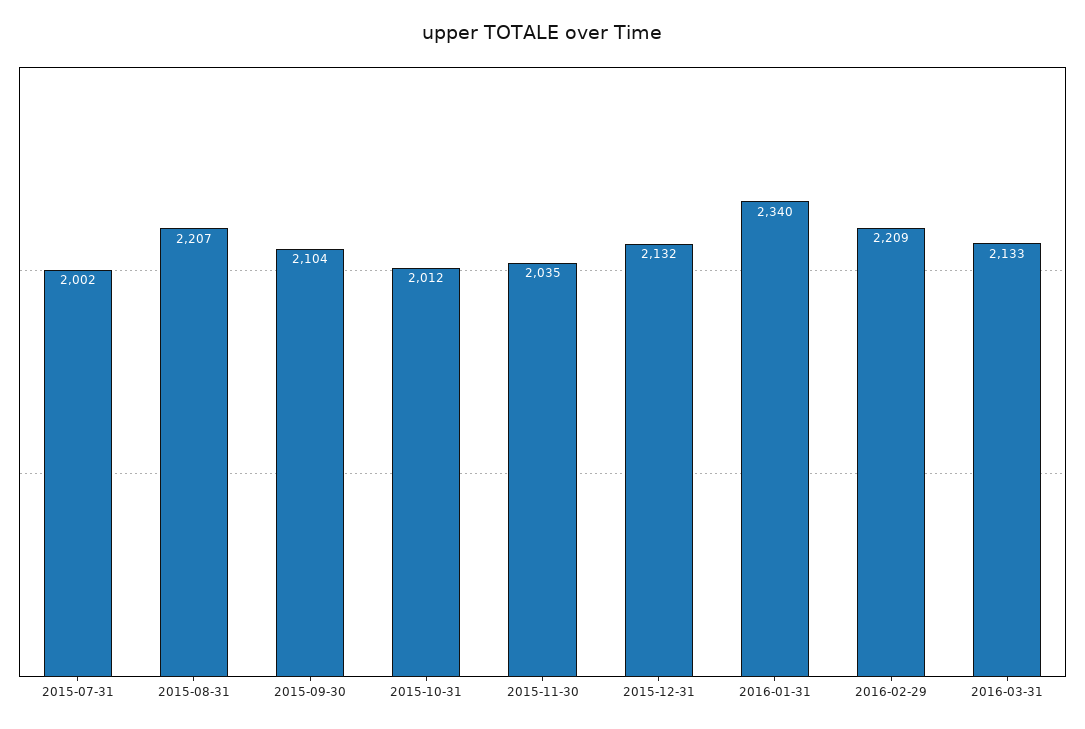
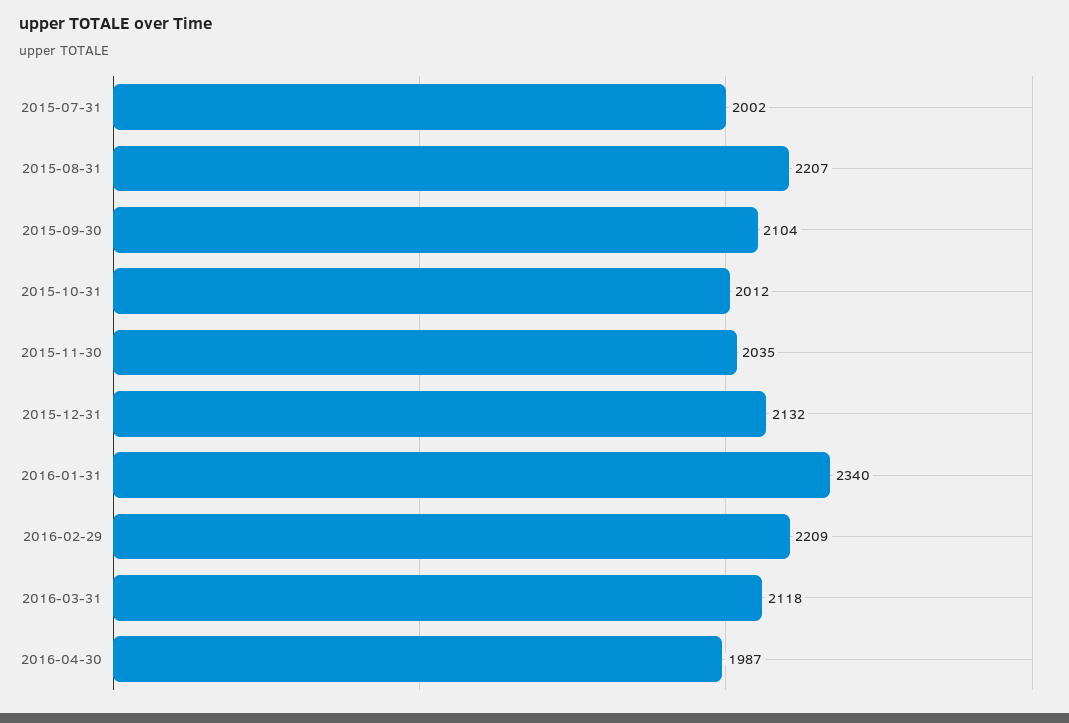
2016-03-31: 2133 -> 2118
2016-04-30: none -> 1987

